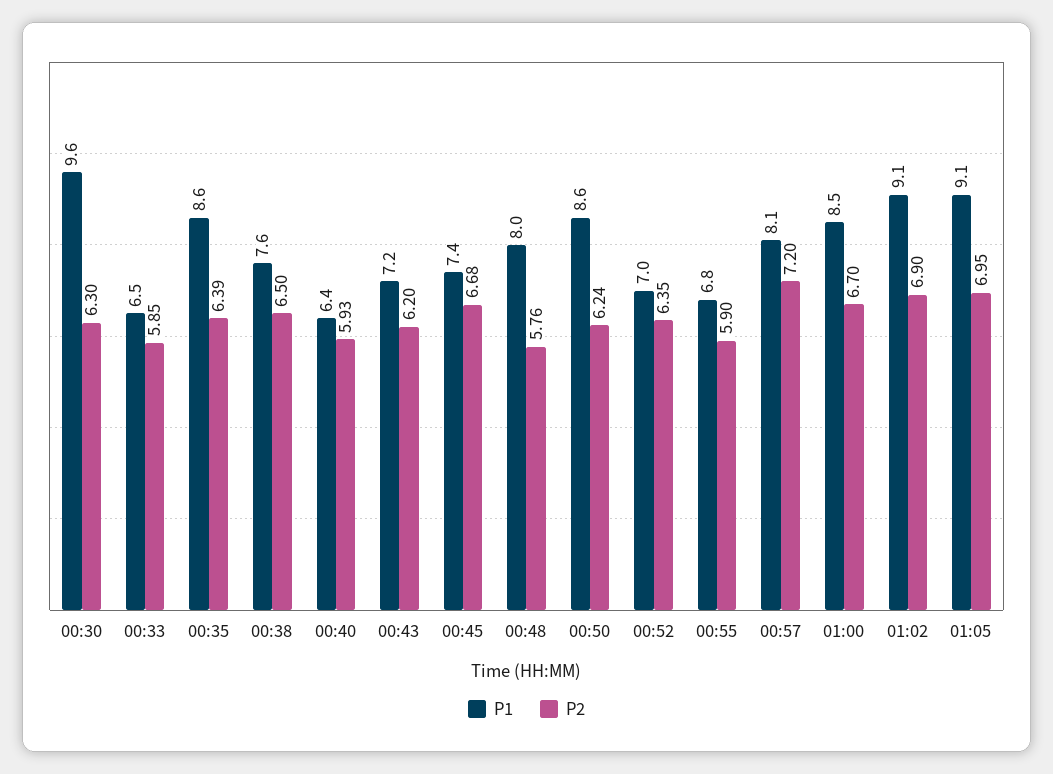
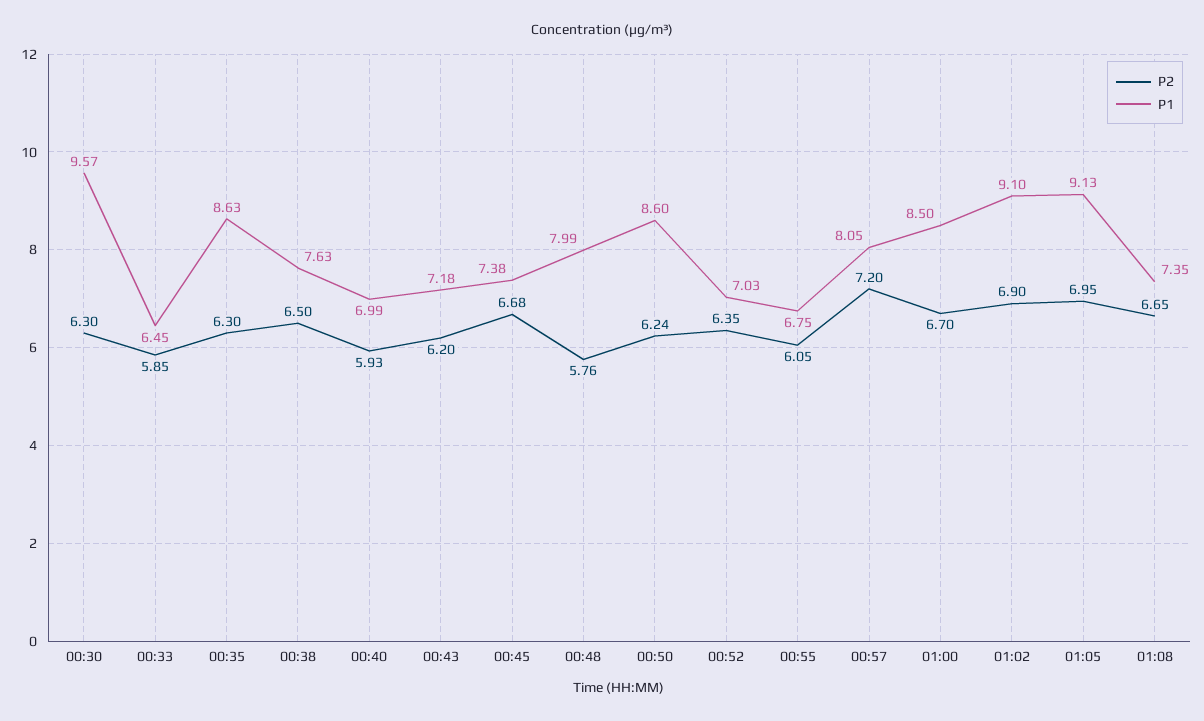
P2, 00:35: 6.39 -> 6.3
P1, 00:40: 6.4 -> 6.99
P2, 00:55: 5.9 -> 6.05
P2, 01:08: none -> 6.65
P1, 01:08: none -> 7.35

